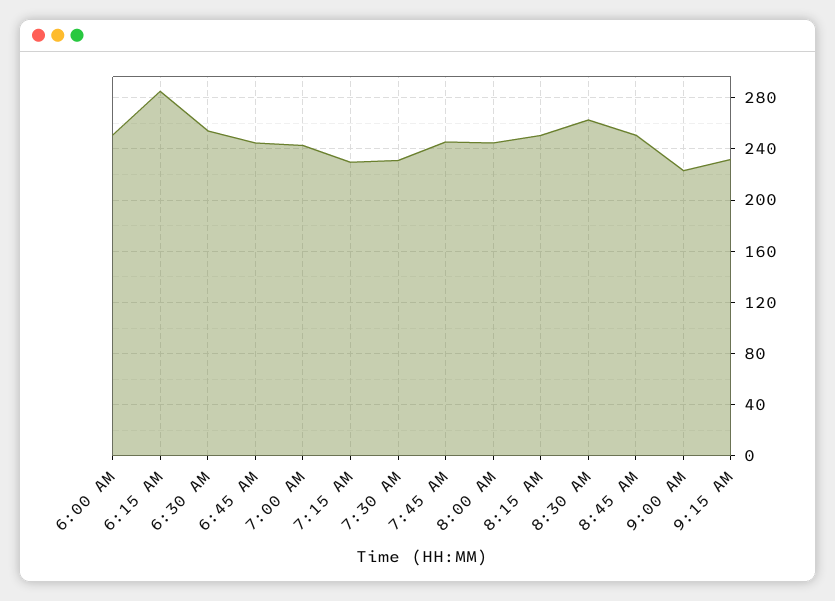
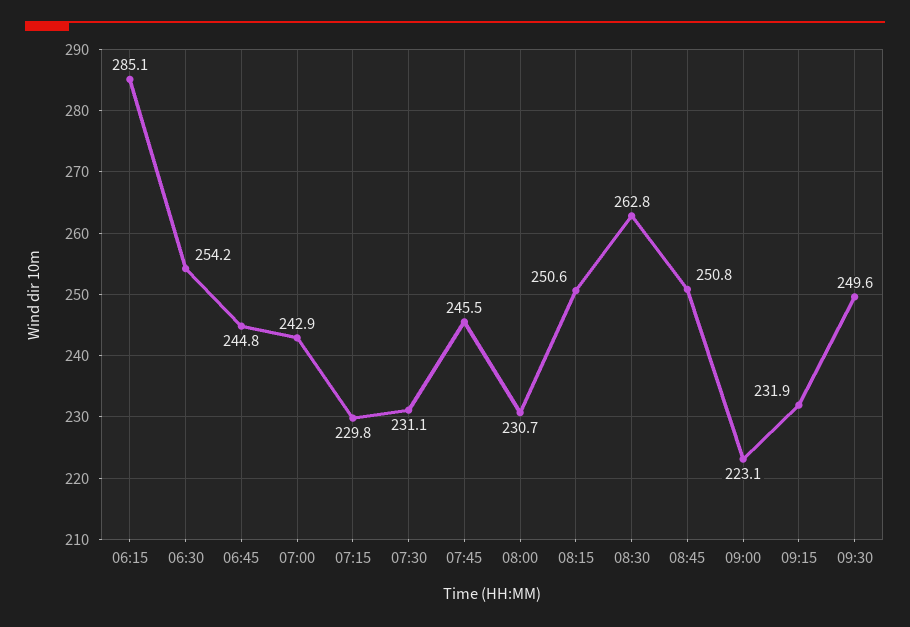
6:00 AM: 250 -> none
8:00 AM: 245 -> 230.7
09:30: none -> 249.6

